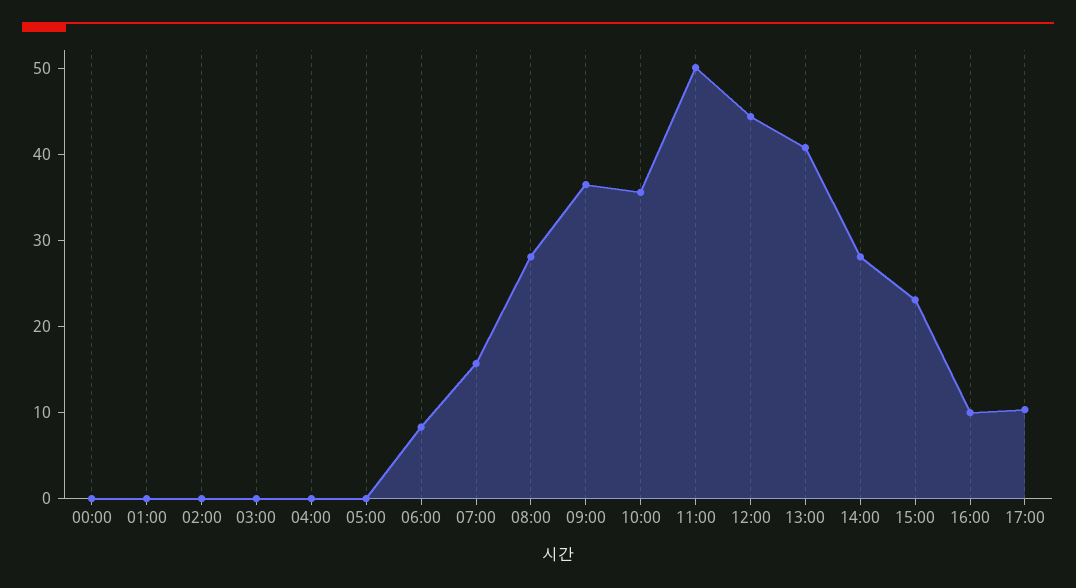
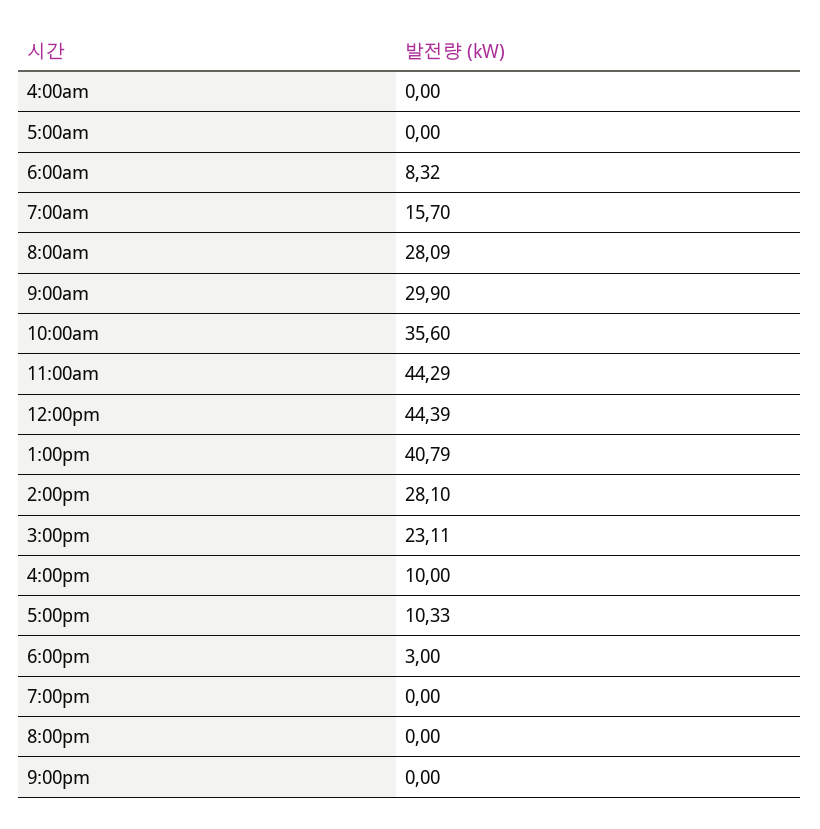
00:00: 0 -> none
01:00: 0 -> none
02:00: 0 -> none
03:00: 0 -> none
09:00: 36 -> 29.9
11:00: 50 -> 44.29
6:00pm: none -> 3
7:00pm: none -> 0
8:00pm: none -> 0
9:00pm: none -> 0

